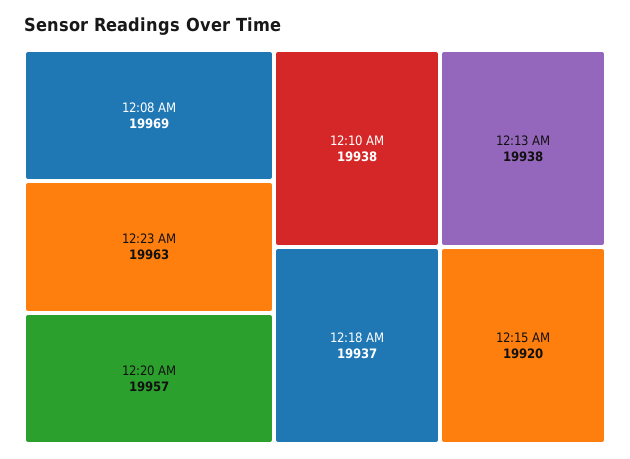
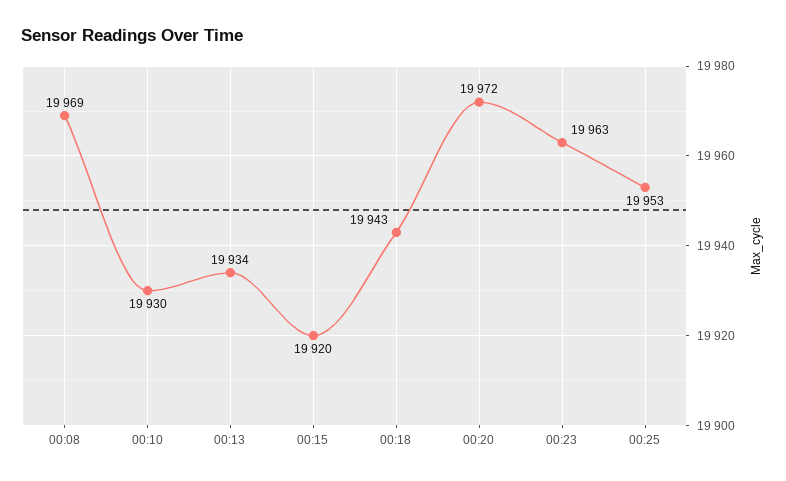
12:20 AM: 19957 -> 19972
12:10 AM: 19938 -> 19930
12:13 AM: 19938 -> 19934
12:18 AM: 19937 -> 19943
00:25: none -> 19953

